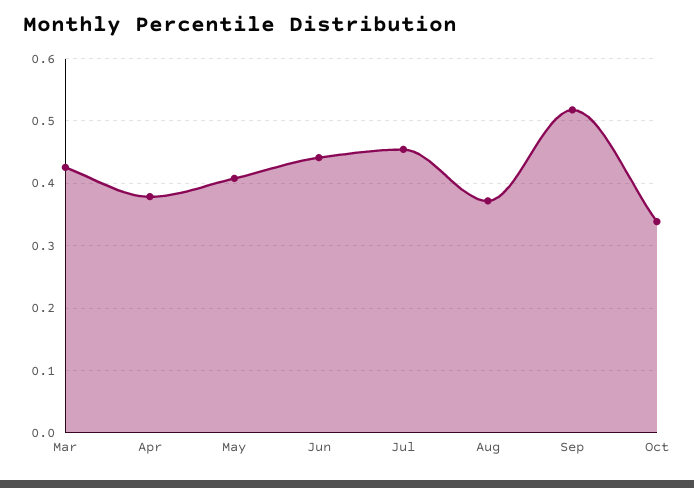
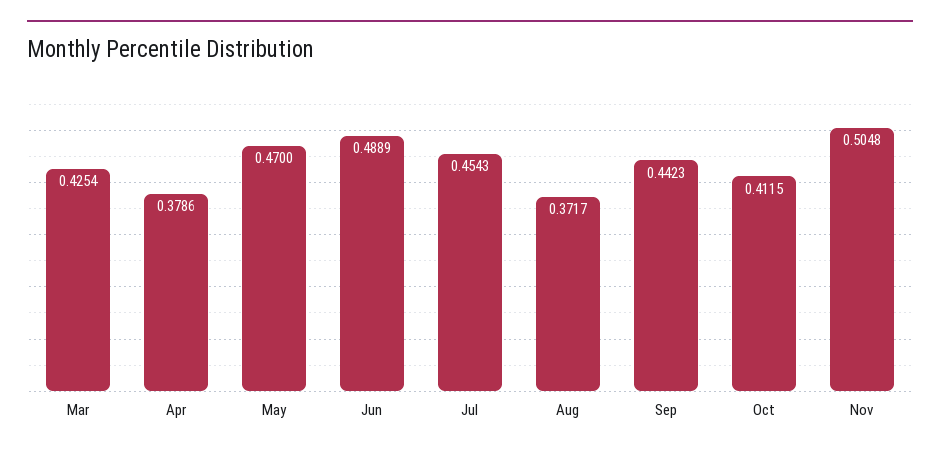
May: 0.41 -> 0.47
Jun: 0.44 -> 0.4889
Sep: 0.52 -> 0.4423
Oct: 0.34 -> 0.4115
Nov: none -> 0.5048

